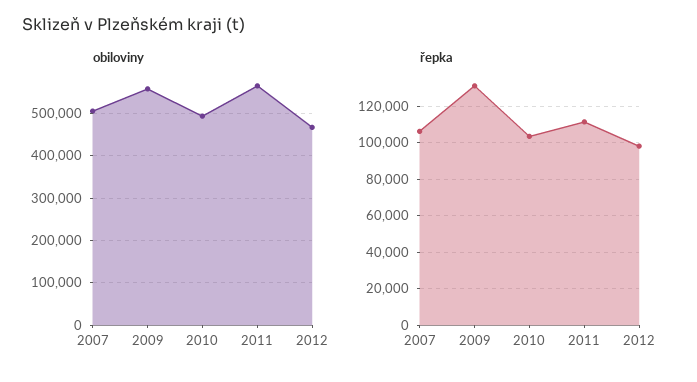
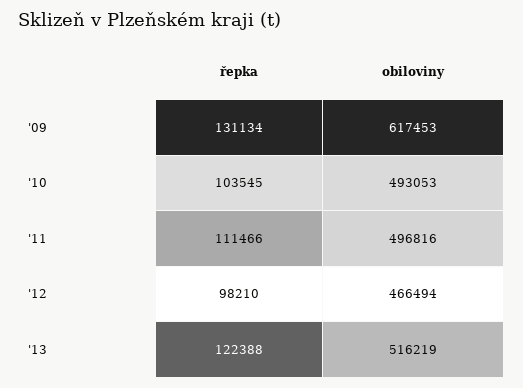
obiloviny, 2007: 500000 -> none
obiloviny, 2009: 560000 -> 617453
obiloviny, 2011: 560000 -> 496816
řepka, 2007: 105000 -> none
řepka, '13: none -> 122388
obiloviny, '13: none -> 516219

